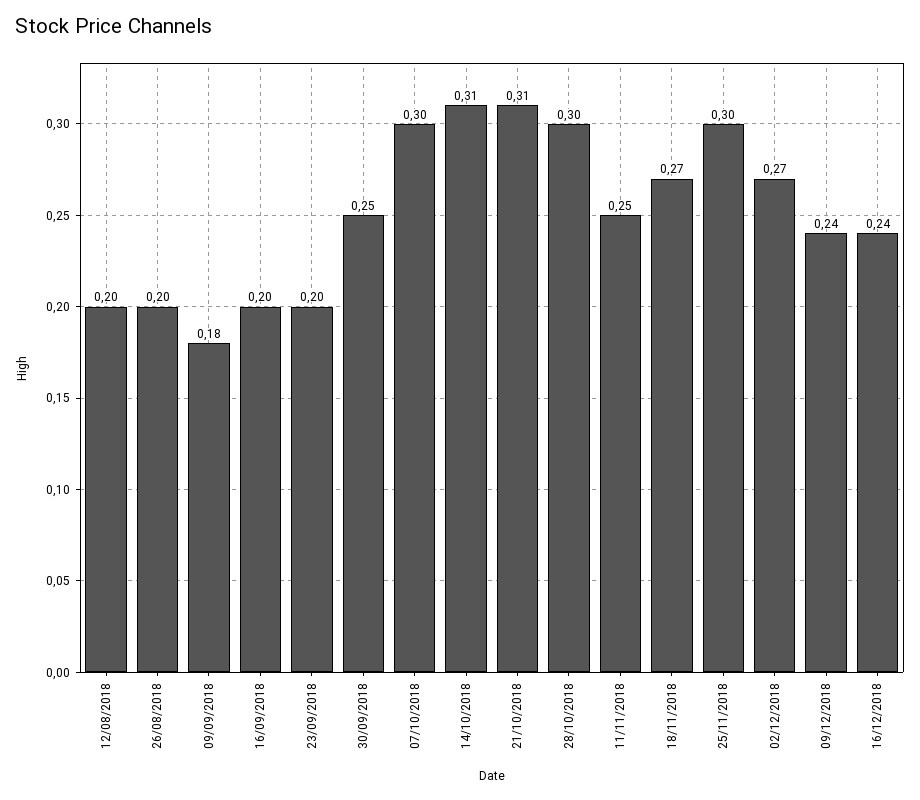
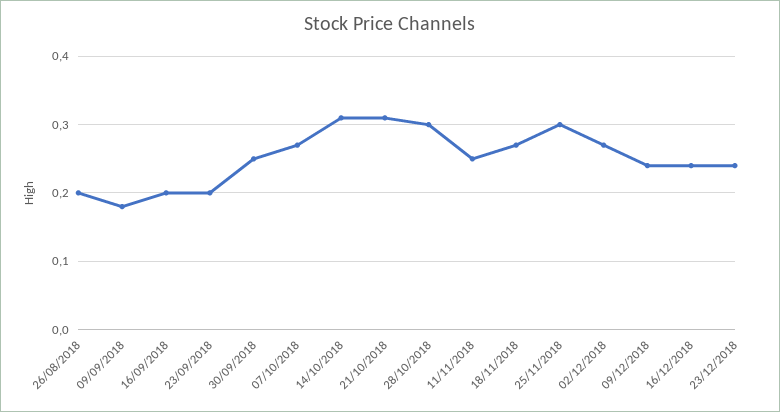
12/08/2018: 0.2 -> none
07/10/2018: 0.3 -> 0.27
23/12/2018: none -> 0.24

